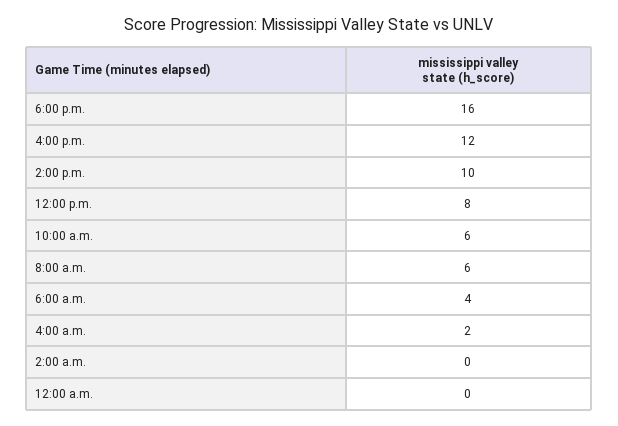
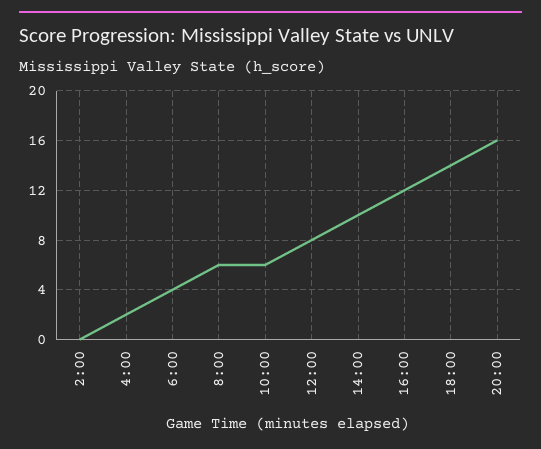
6:00 p.m.: 16 -> 14
12:00 a.m.: 0 -> none
20:00: none -> 16

